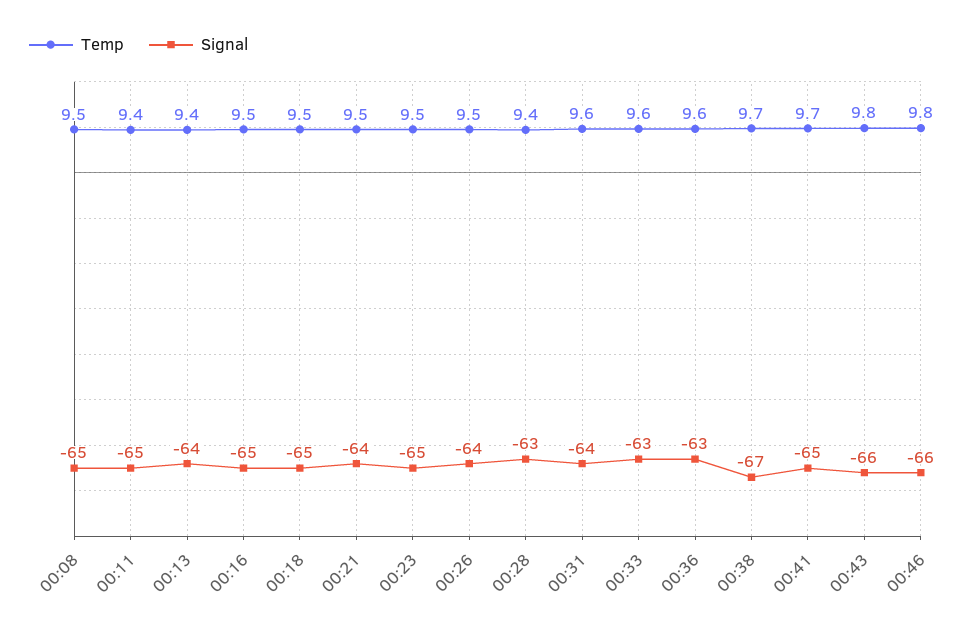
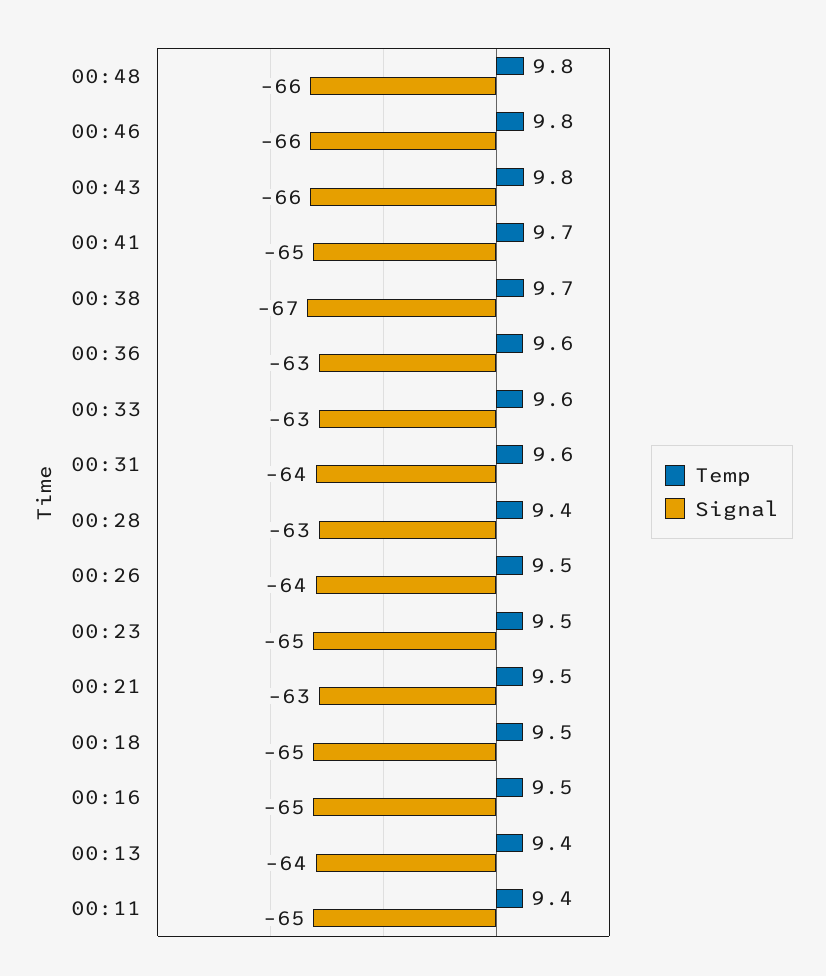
Temp, 00:08: 9.5 -> none
Signal, 00:08: -65 -> none
Signal, 00:21: -64 -> -63
Temp, 00:48: none -> 9.8
Signal, 00:48: none -> -66

